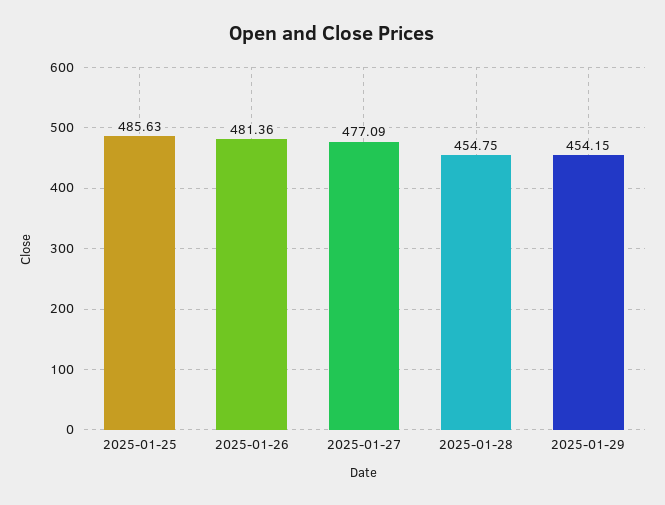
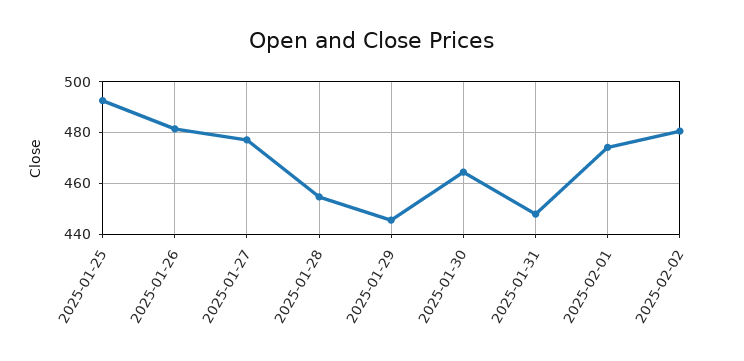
2025-01-25: 485.63 -> 492.5
2025-01-29: 454.15 -> 445
2025-01-30: none -> 465
2025-01-31: none -> 447.5
2025-02-01: none -> 475
2025-02-02: none -> 480

